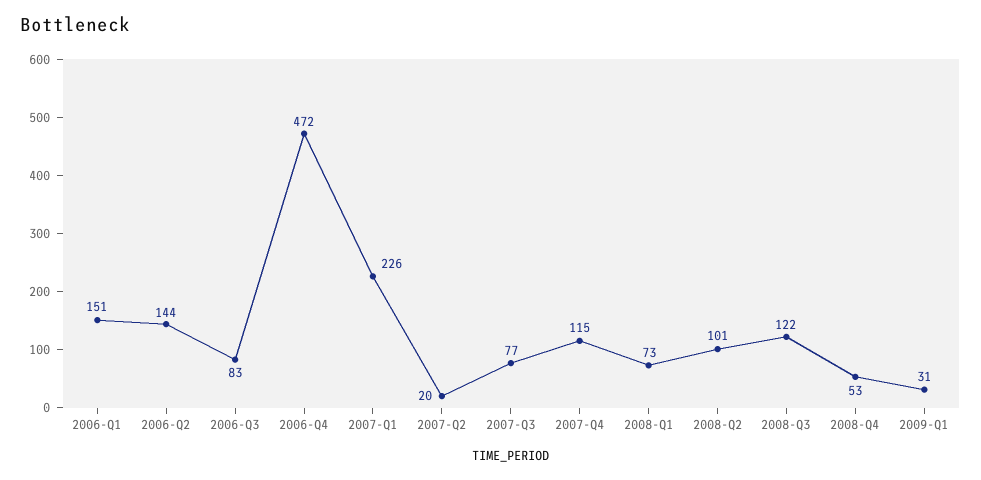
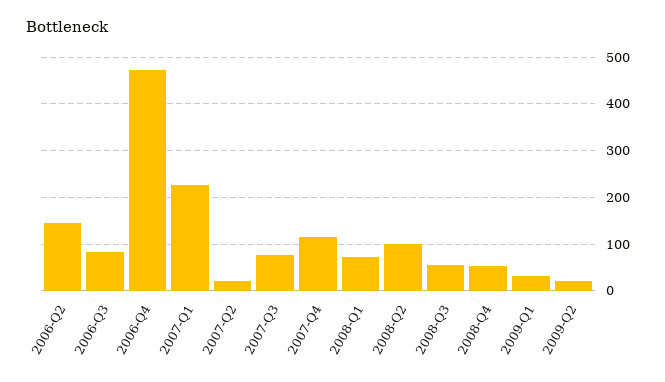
2006-Q1: 151 -> none
2008-Q3: 122 -> 60
2009-Q2: none -> 20

